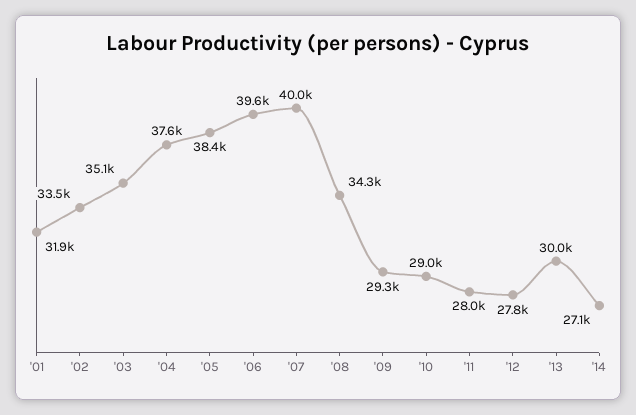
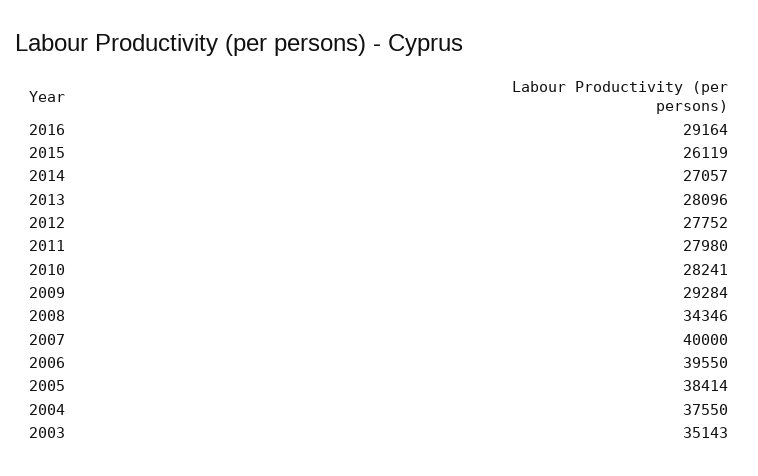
'01: 31900 -> none
'02: 33500 -> none
'10: 29000 -> 28241
'13: 30000 -> 28096
2016: none -> 29164
2015: none -> 26119

